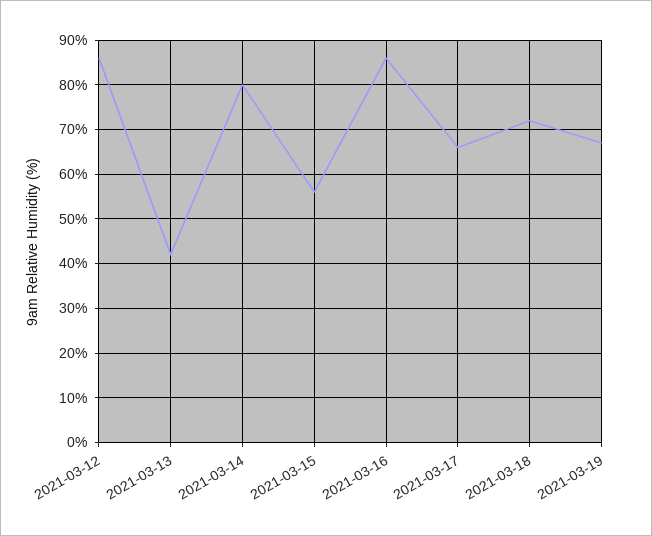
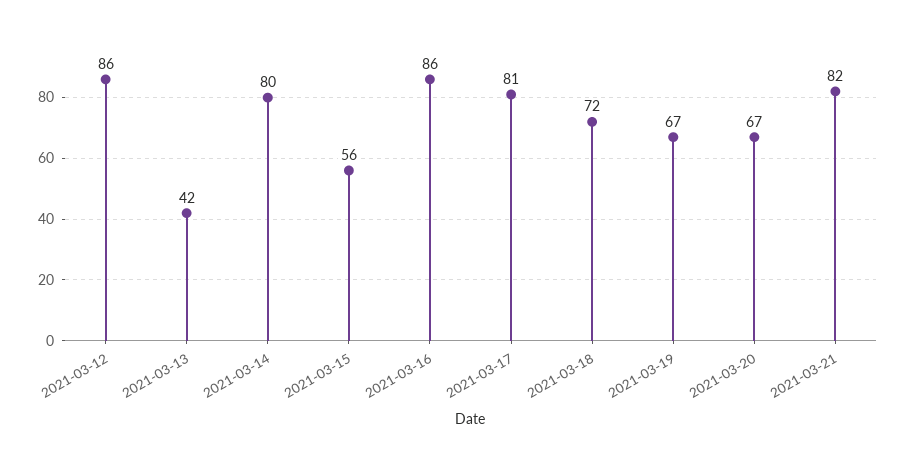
2021-03-17: 65 -> 81
2021-03-20: none -> 67
2021-03-21: none -> 82

